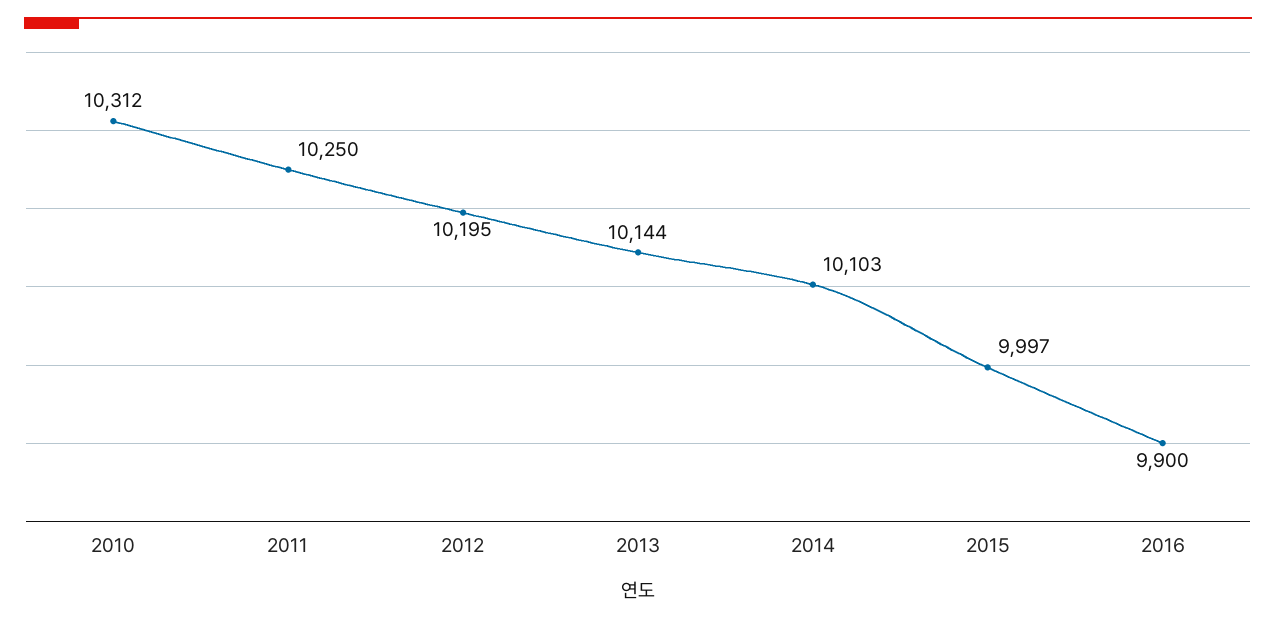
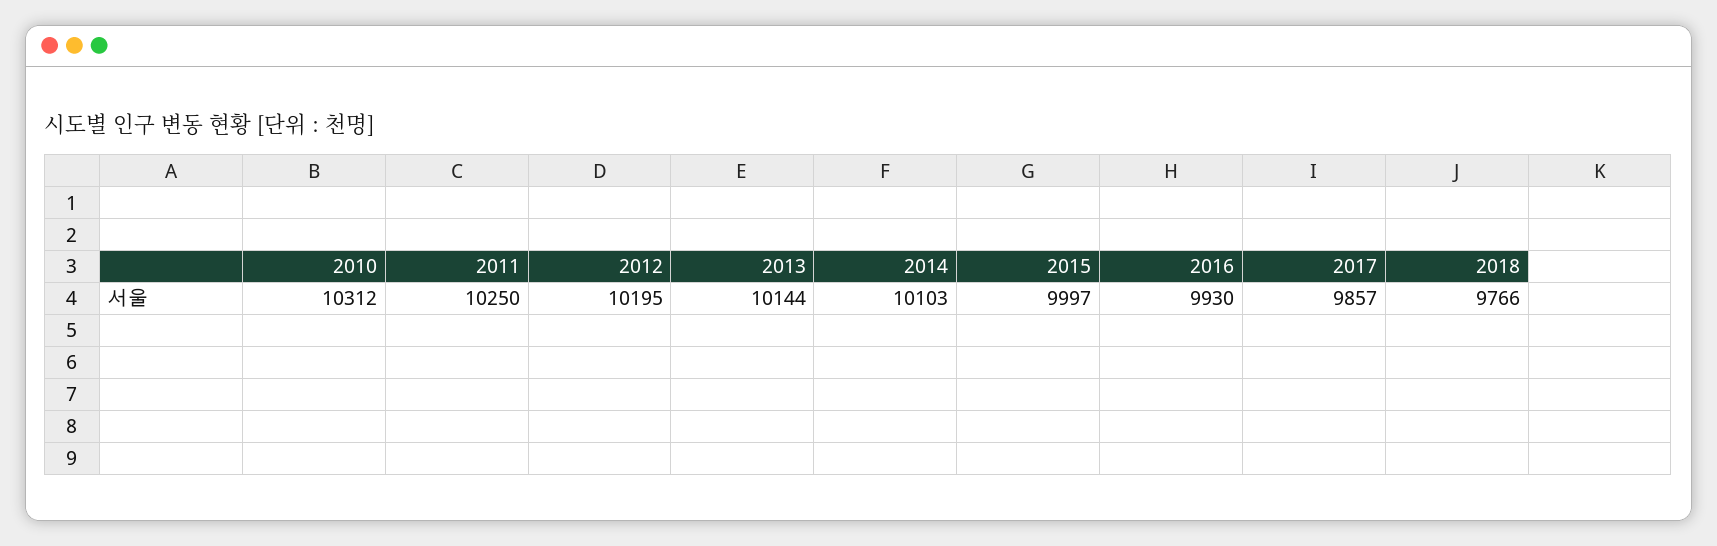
2016: 9900 -> 9930
2017: none -> 9857
2018: none -> 9766

